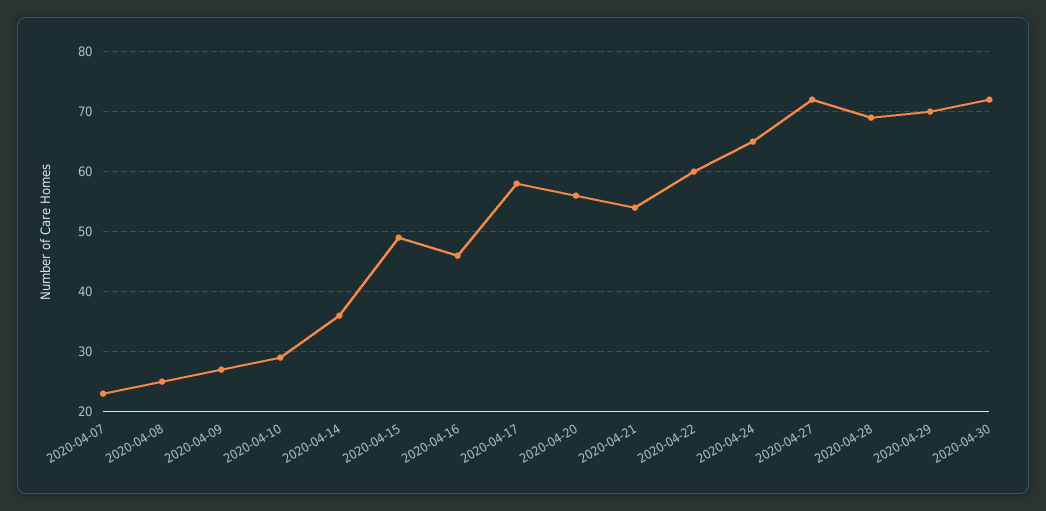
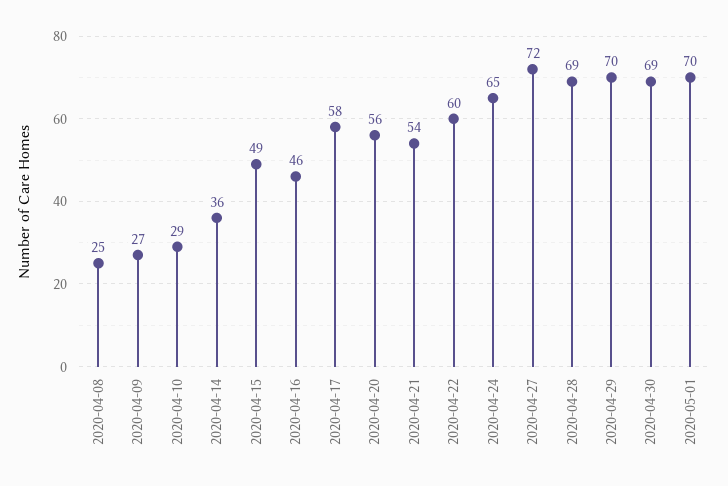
2020-04-07: 23 -> none
2020-04-30: 72 -> 69
2020-05-01: none -> 70

